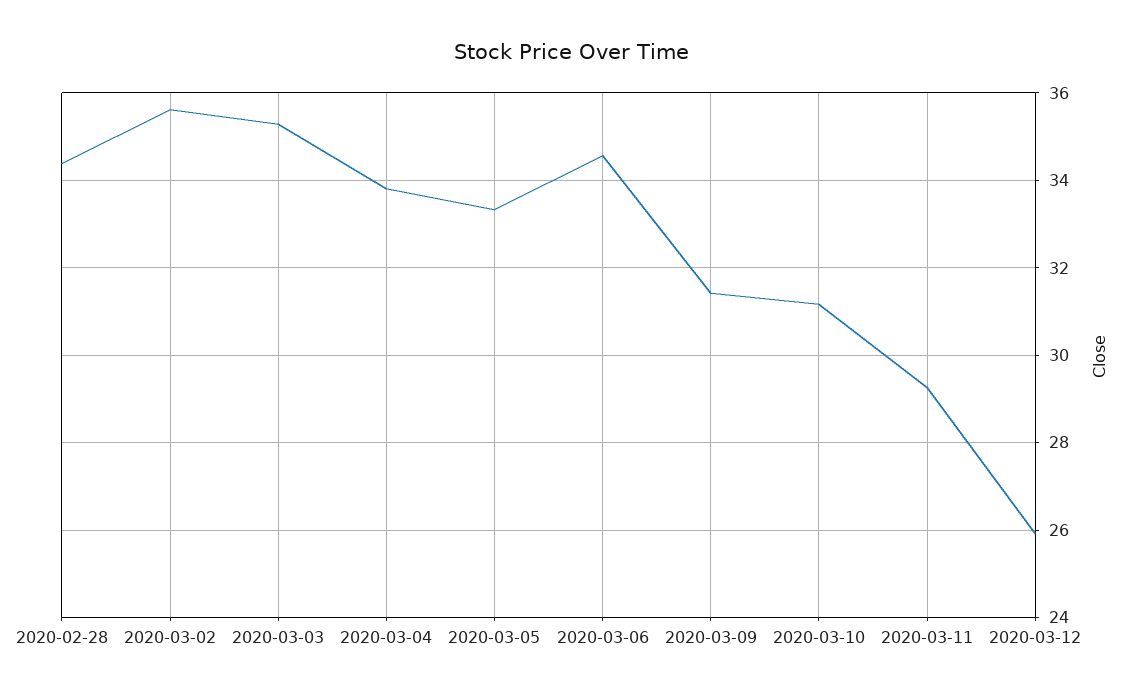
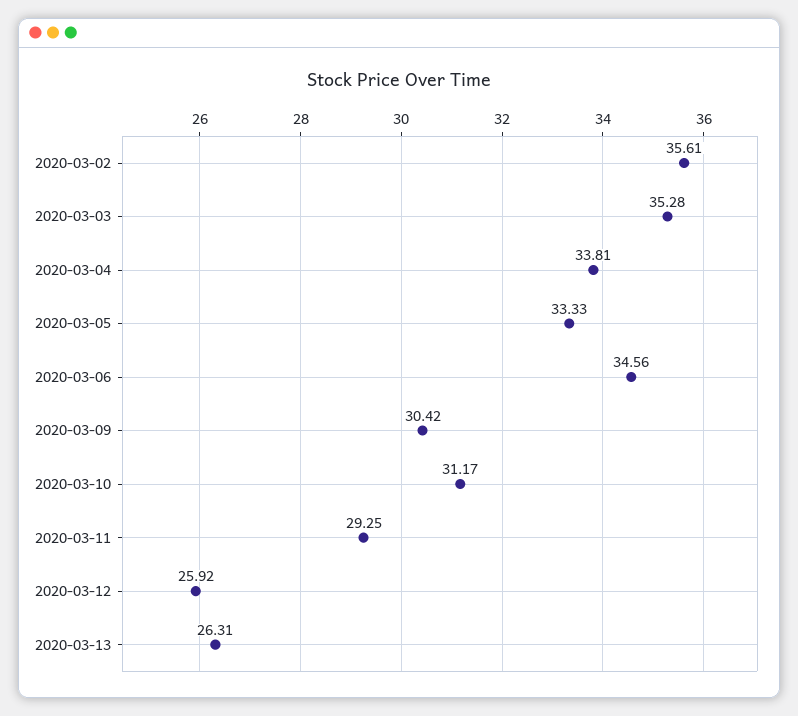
2020-02-28: 34.4 -> none
2020-03-09: 31.4 -> 30.42
2020-03-13: none -> 26.31

